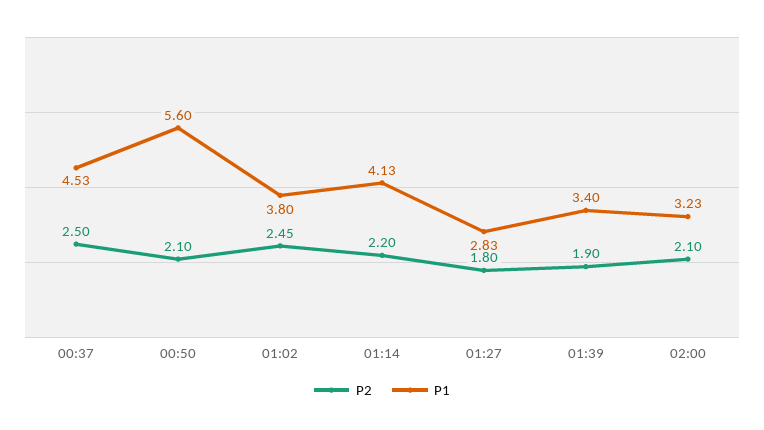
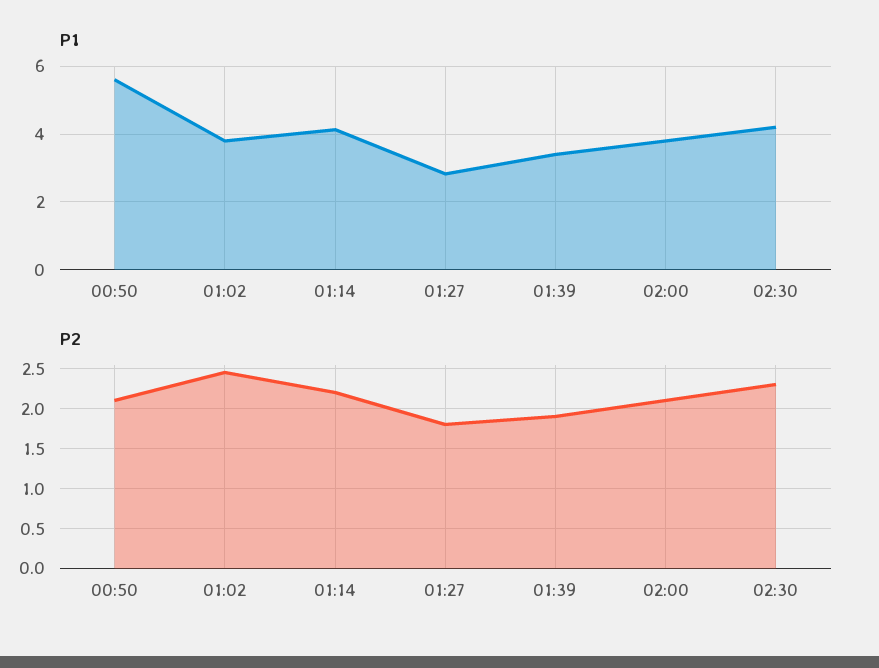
P2, 00:37: 2.5 -> none
P1, 00:37: 4.53 -> none
P1, 02:00: 3.23 -> 3.8
P1, 02:30: none -> 4.2
P2, 02:30: none -> 2.3

